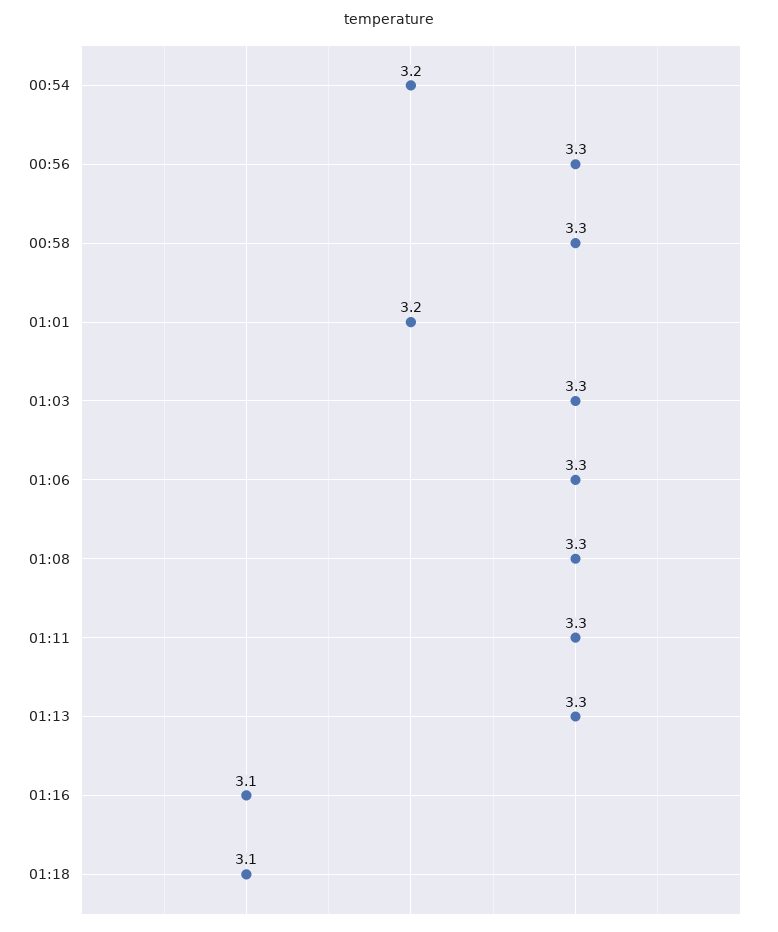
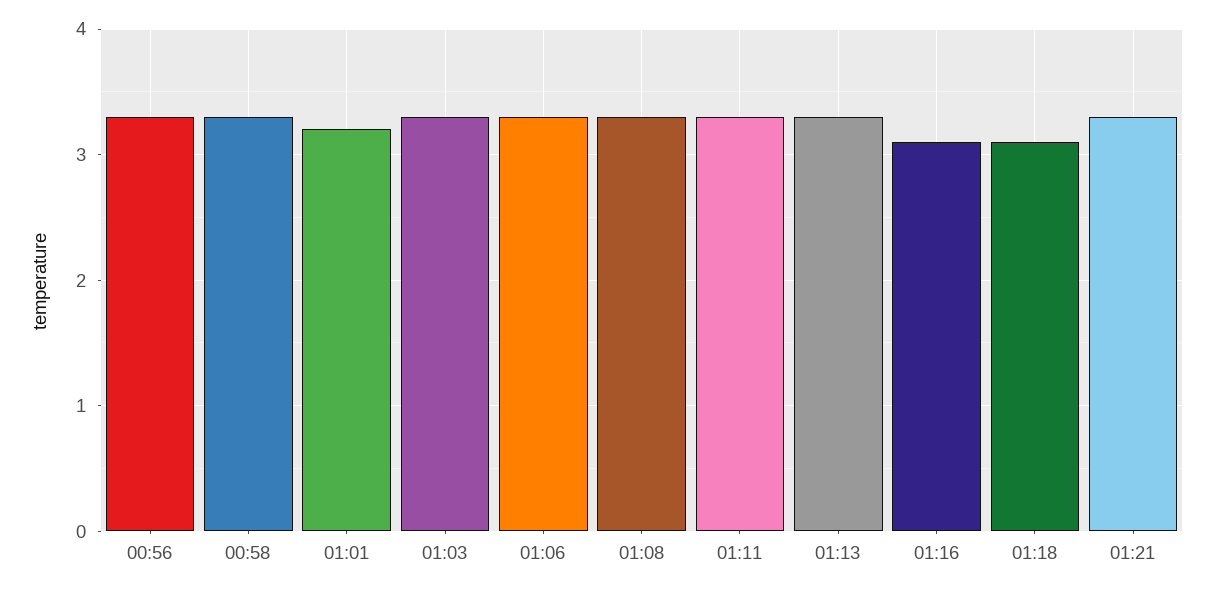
00:54: 3.2 -> none
01:21: none -> 3.3

